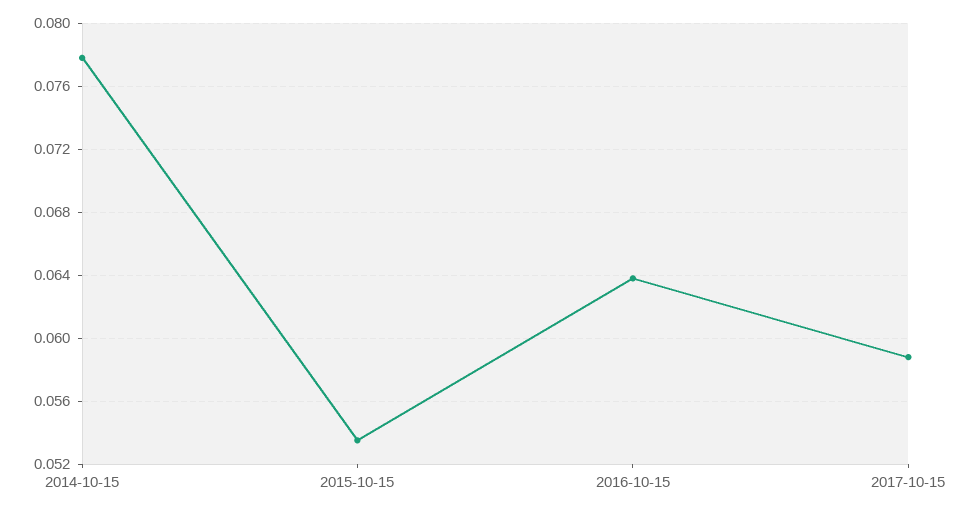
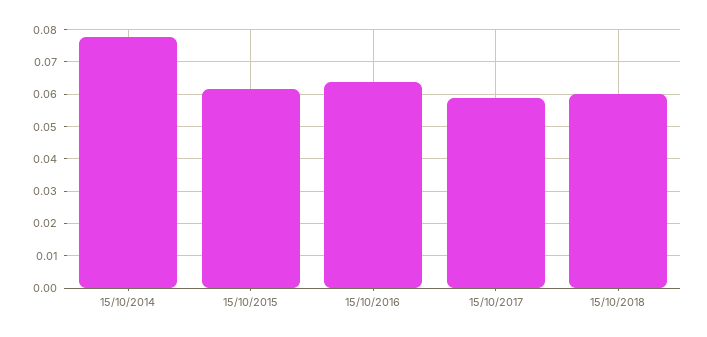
2015-10-15: 0.0535 -> 0.062
15/10/2018: none -> 0.06

